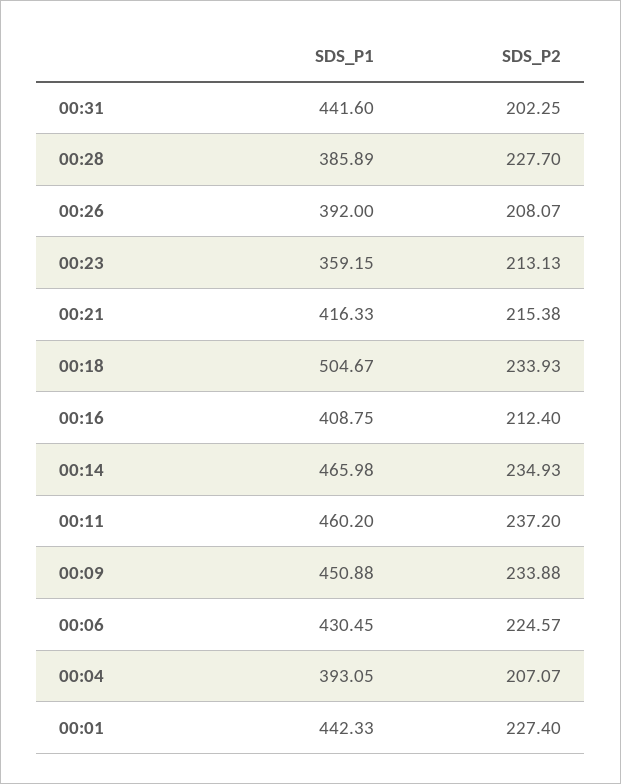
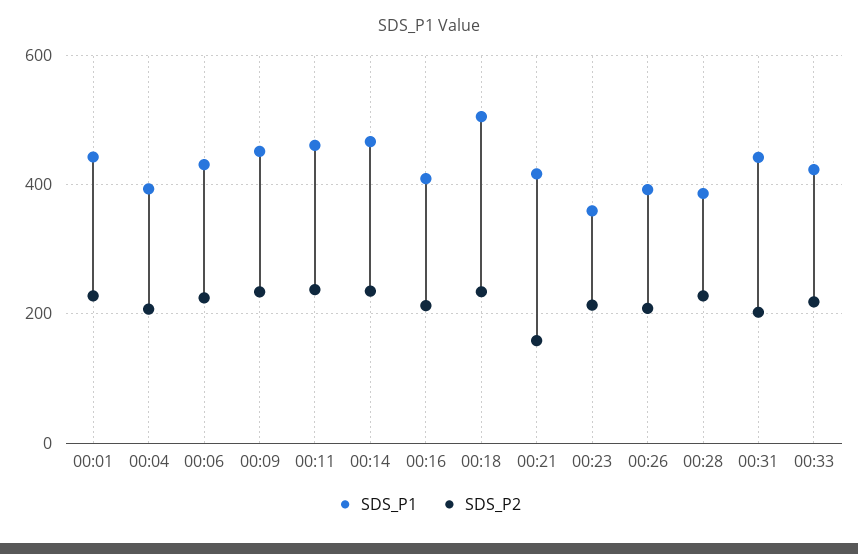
SDS_P2, 00:21: 215.38 -> 160
SDS_P1, 00:33: none -> 420
SDS_P2, 00:33: none -> 220

